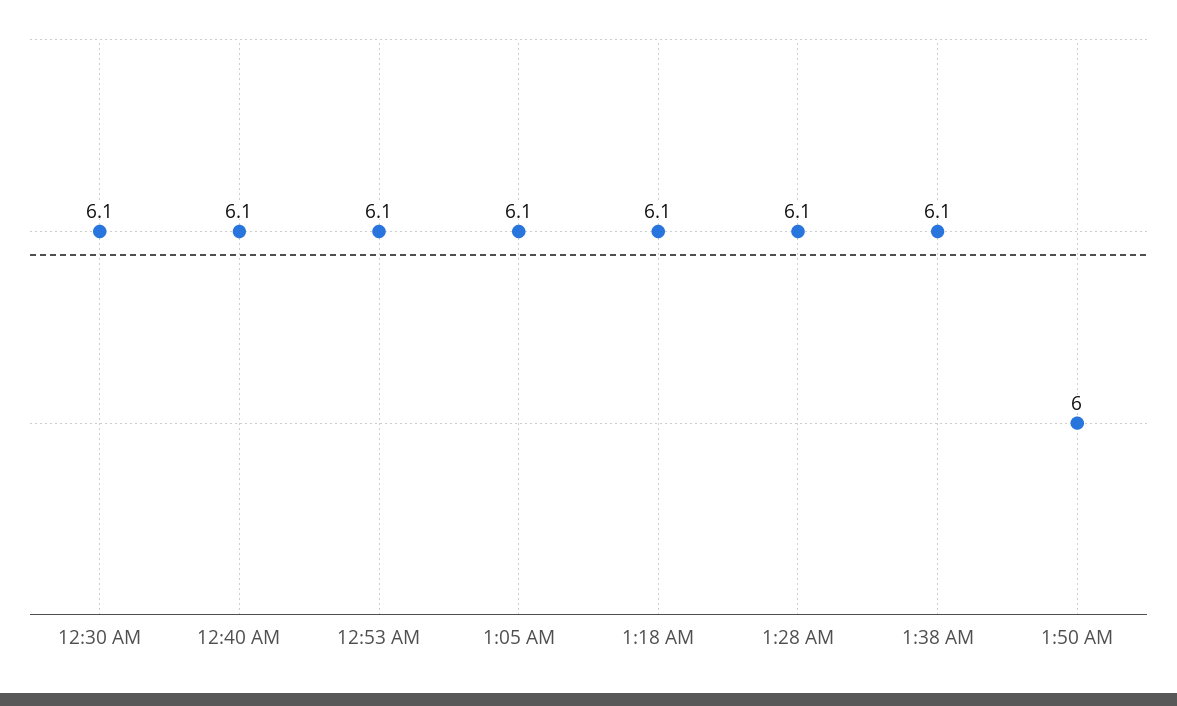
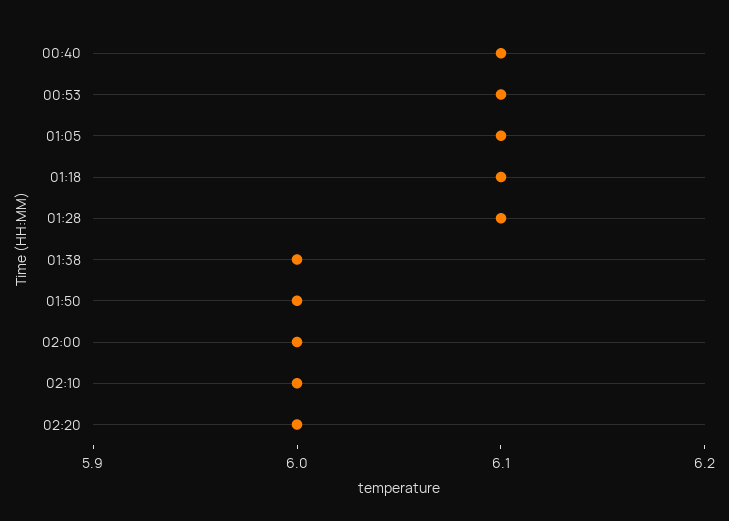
12:30 AM: 6.1 -> none
1:38 AM: 6.1 -> 6
02:00: none -> 6
02:10: none -> 6
02:20: none -> 6

